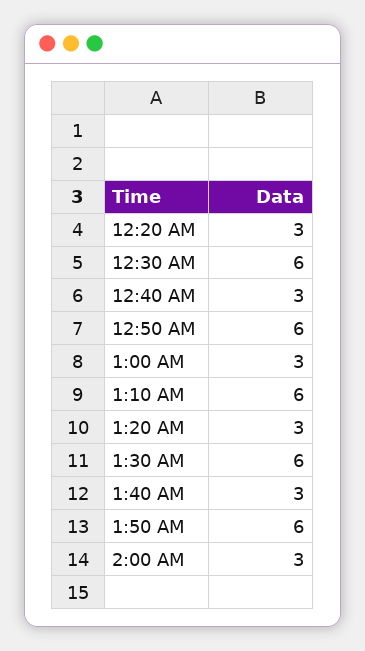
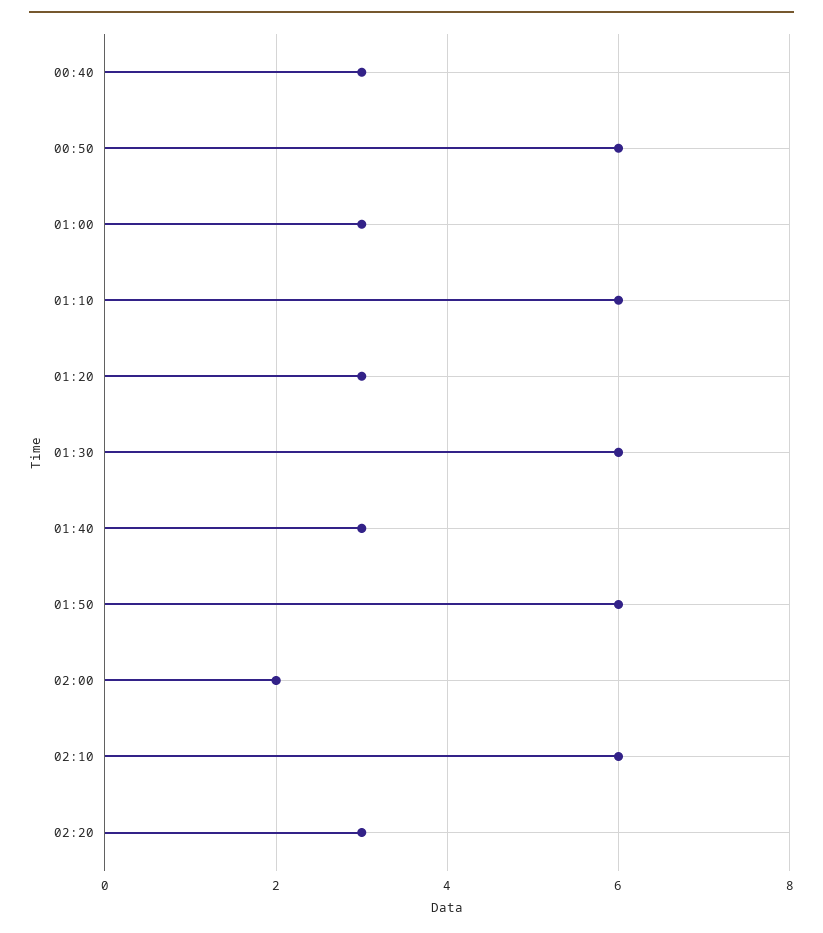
12:20 AM: 3 -> none
12:30 AM: 6 -> none
2:00 AM: 3 -> 2
02:10: none -> 6
02:20: none -> 3

